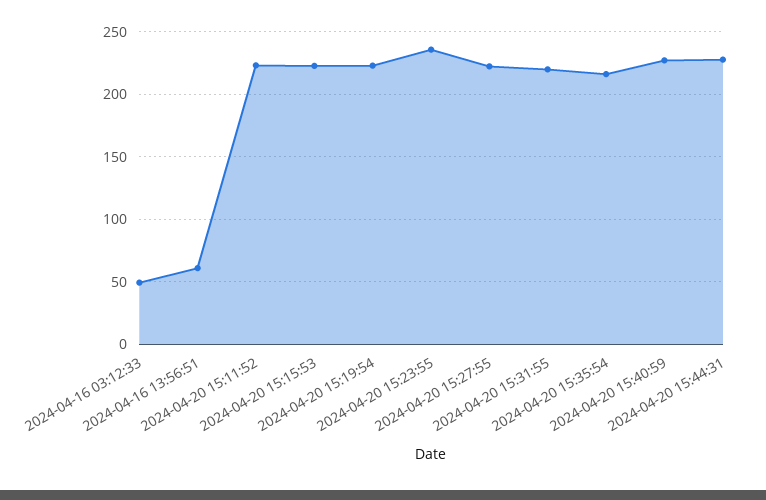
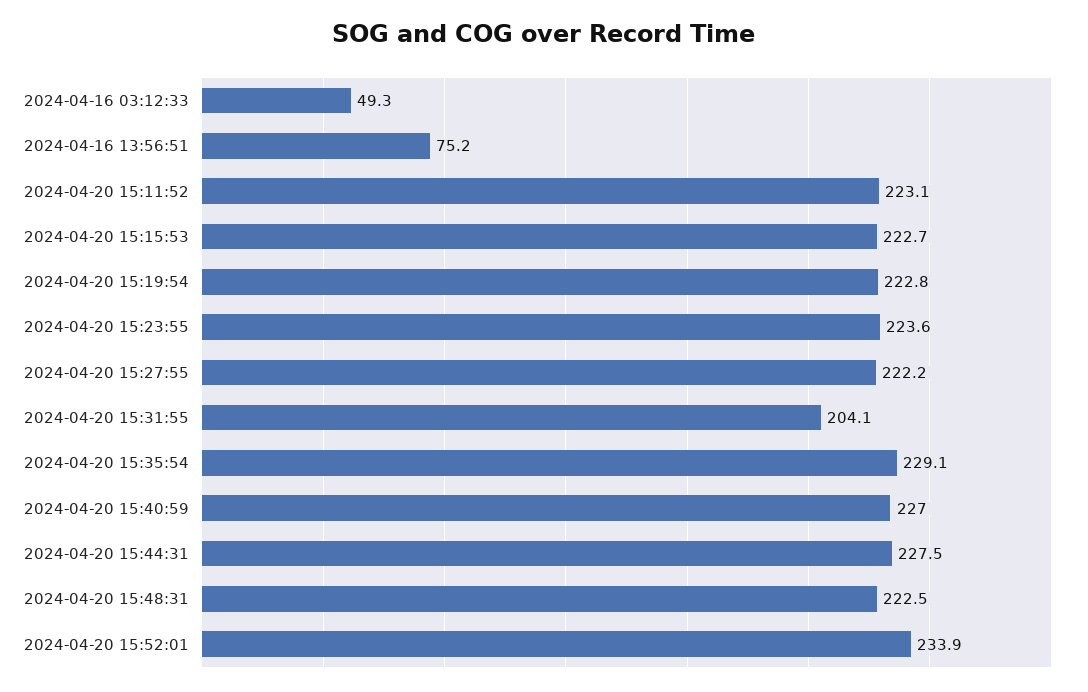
2024-04-16 13:56:51: 60 -> 75.2
2024-04-20 15:23:55: 235 -> 223.6
2024-04-20 15:31:55: 220 -> 204.1
2024-04-20 15:35:54: 215 -> 229.1
2024-04-20 15:48:31: none -> 222.5
2024-04-20 15:52:01: none -> 233.9

